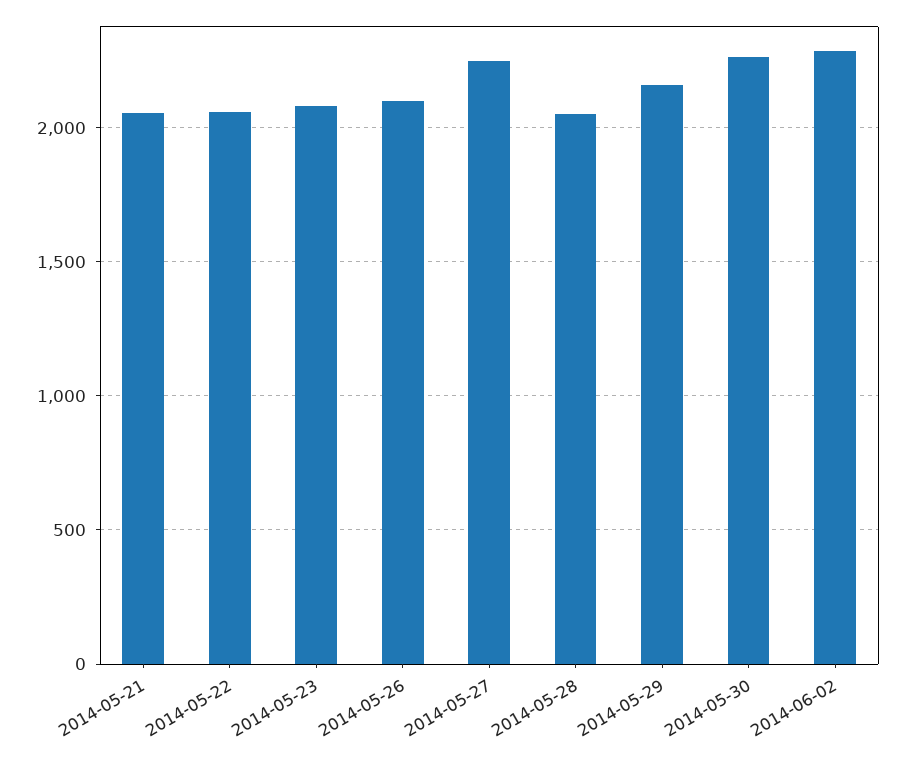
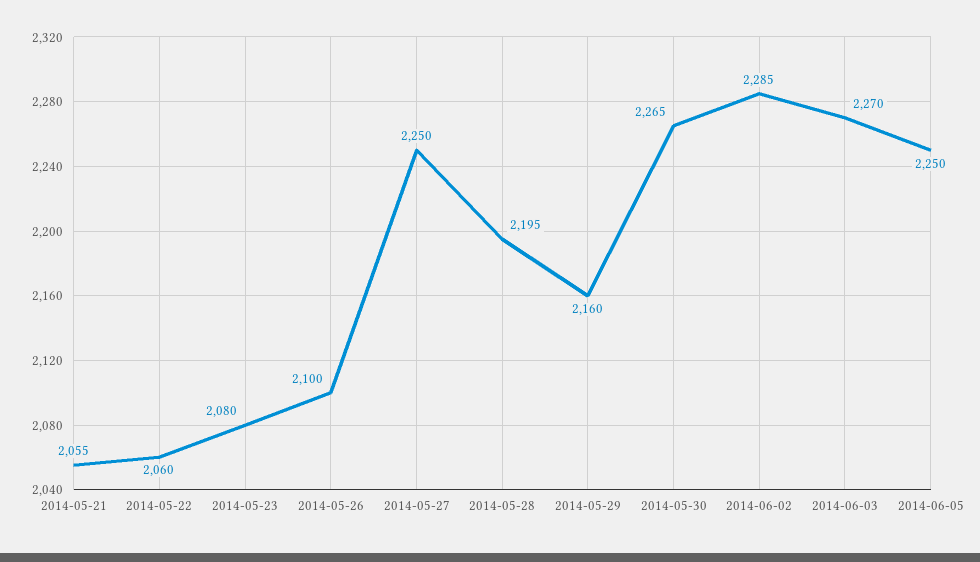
2014-05-28: 2050 -> 2195
2014-06-03: none -> 2270
2014-06-05: none -> 2250

